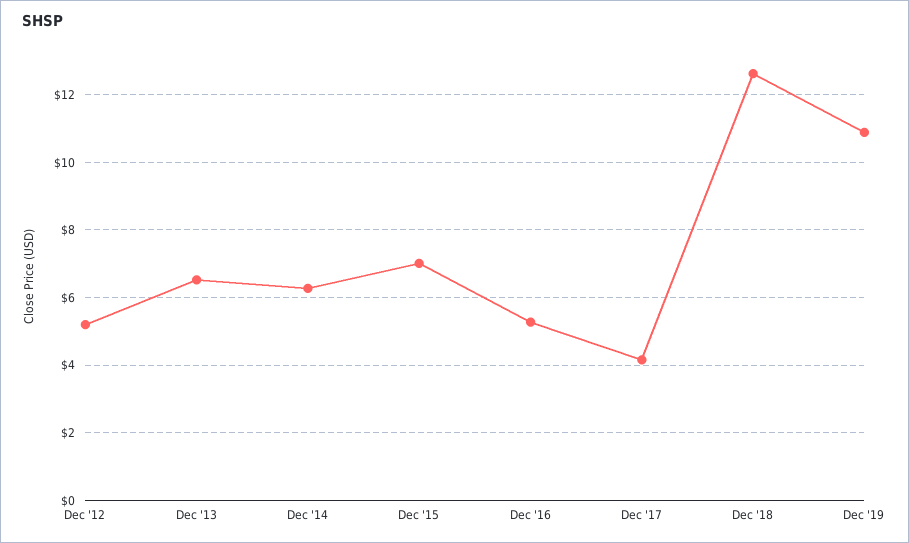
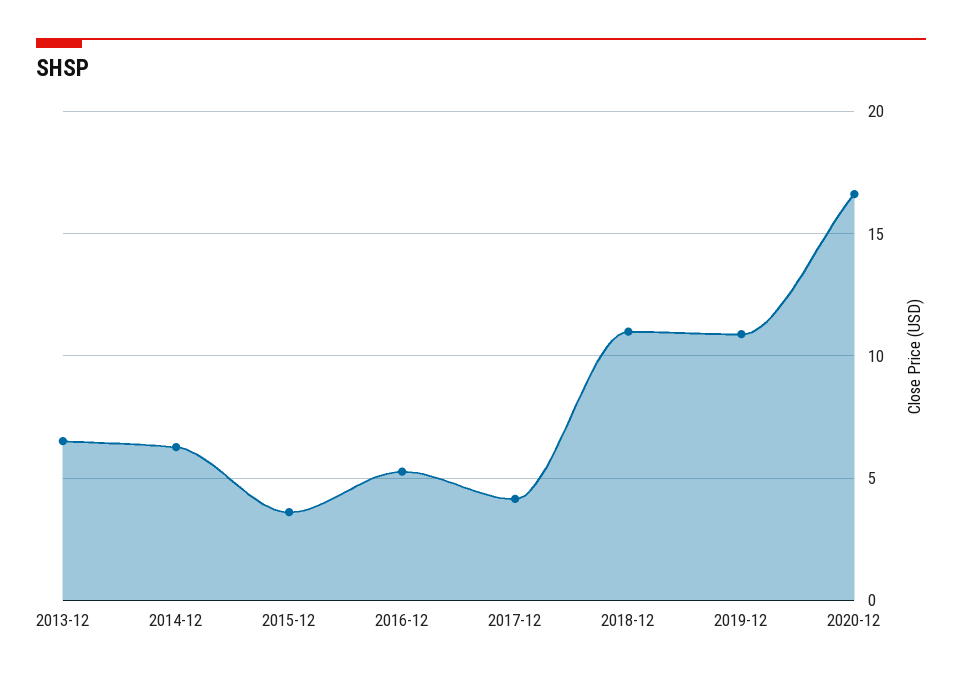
Dec '12: 5.2 -> none
Dec '15: 7 -> 3.5
Dec '18: 12.6 -> 11
2020-12: none -> 16.5

